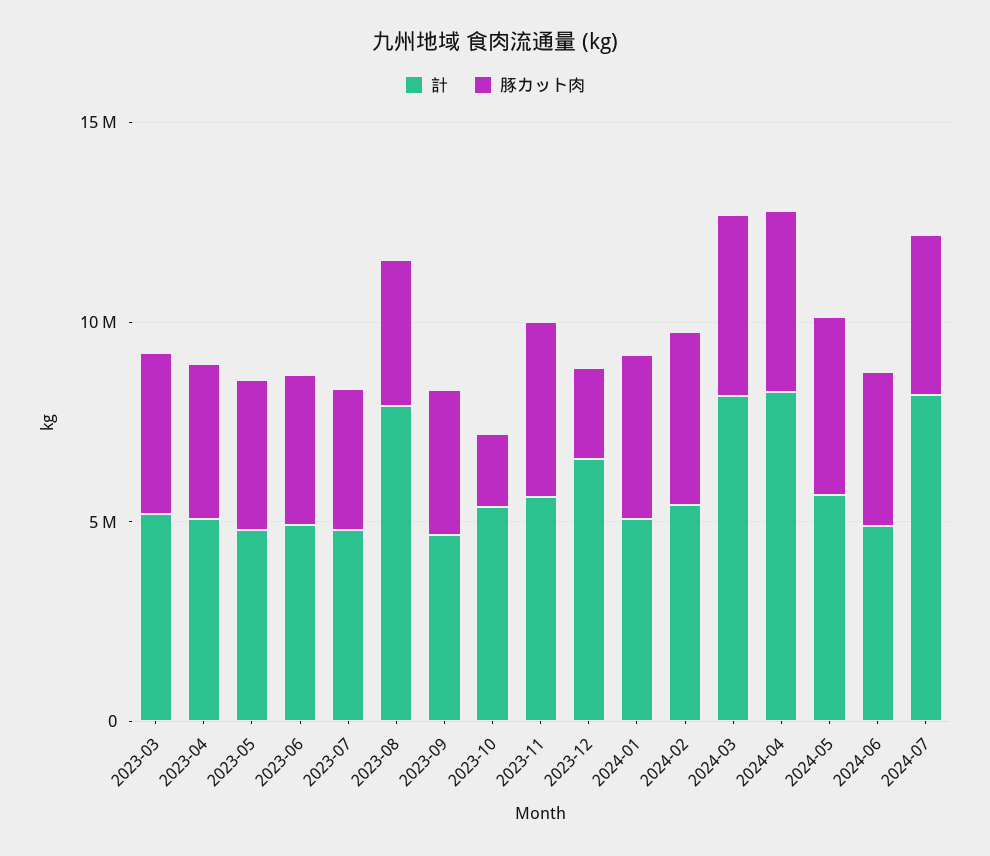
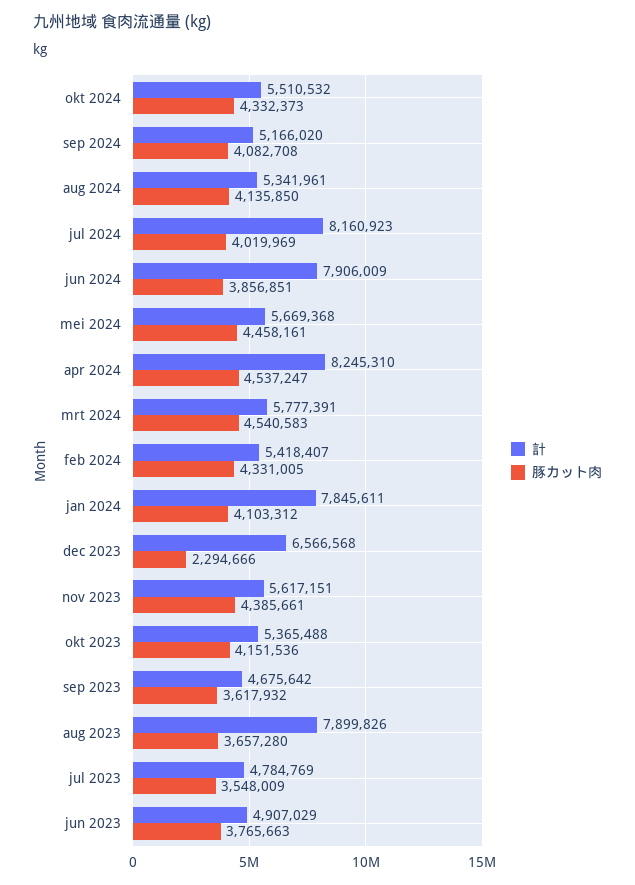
計, 2023-03: 5000000 -> none
豚カット肉, 2023-03: 4000000 -> none
計, 2023-04: 5000000 -> none
豚カット肉, 2023-04: 4000000 -> none
計, 2023-05: 5000000 -> none
豚カット肉, 2023-05: 4000000 -> none
豚カット肉, 2023-10: 2000000 -> 4151536
計, 2024-01: 5000000 -> 7845611
計, 2024-03: 8000000 -> 5777391
計, 2024-06: 5000000 -> 7906009
計, okt 2024: none -> 5510532
豚カット肉, okt 2024: none -> 4332373
計, sep 2024: none -> 5166020
豚カット肉, sep 2024: none -> 4082708
計, aug 2024: none -> 5341961
豚カット肉, aug 2024: none -> 4135850

